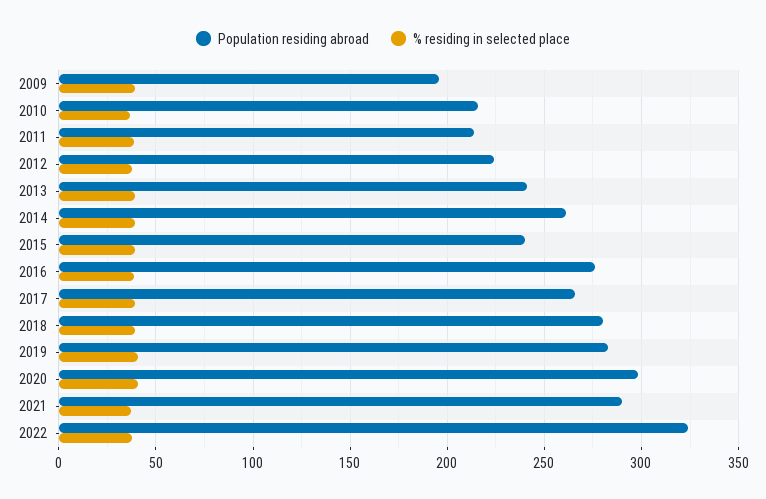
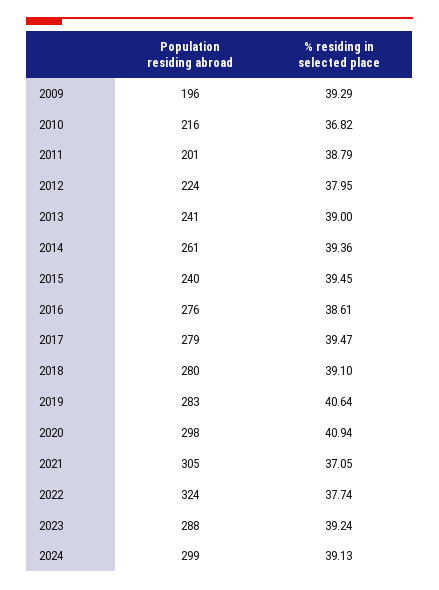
Population residing abroad, 2011: 215 -> 201
Population residing abroad, 2017: 265 -> 279
Population residing abroad, 2021: 290 -> 305
Population residing abroad, 2023: none -> 288
% residing in selected place, 2023: none -> 39.24
Population residing abroad, 2024: none -> 299
% residing in selected place, 2024: none -> 39.13

